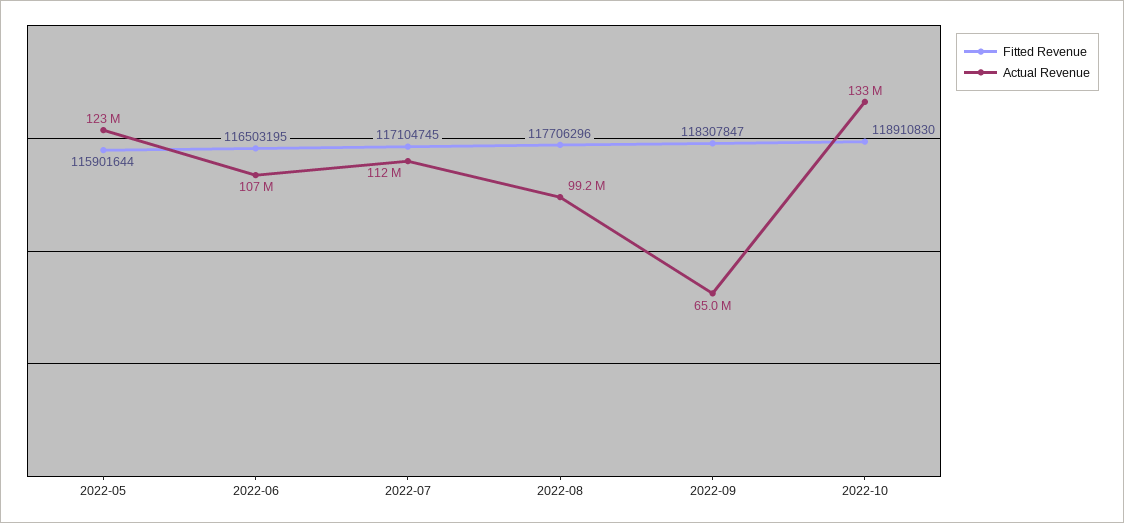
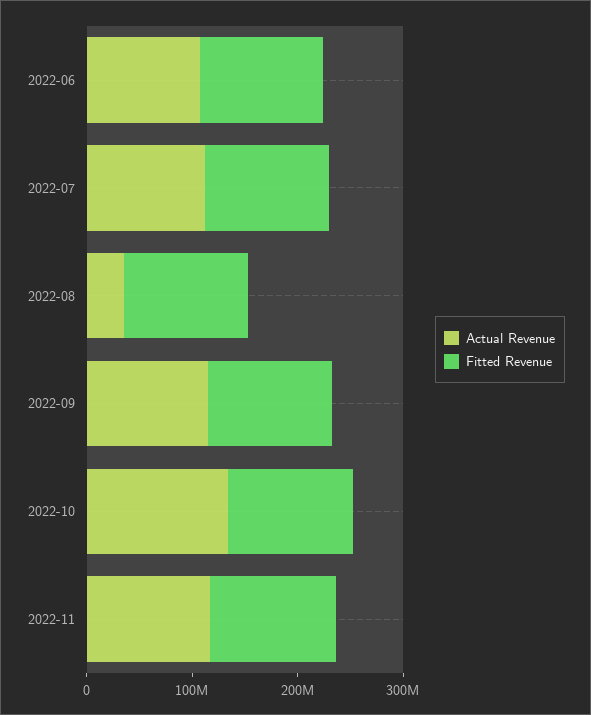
Fitted Revenue, 2022-05: 115901644 -> none
Actual Revenue, 2022-05: 123000000 -> none
Actual Revenue, 2022-08: 99200000 -> 40000000
Actual Revenue, 2022-09: 65000000 -> 120000000
Actual Revenue, 2022-11: none -> 120000000
Fitted Revenue, 2022-11: none -> 120000000

